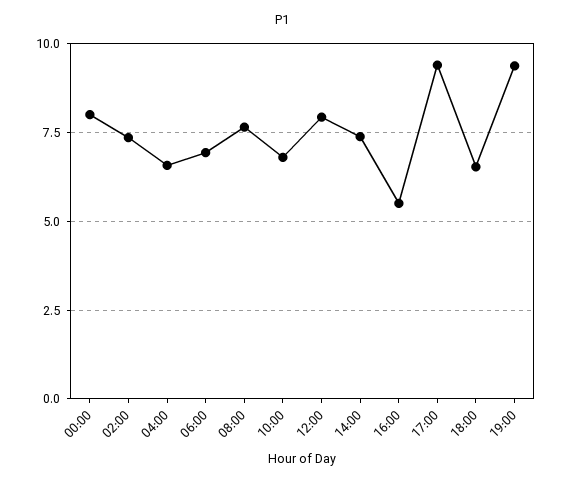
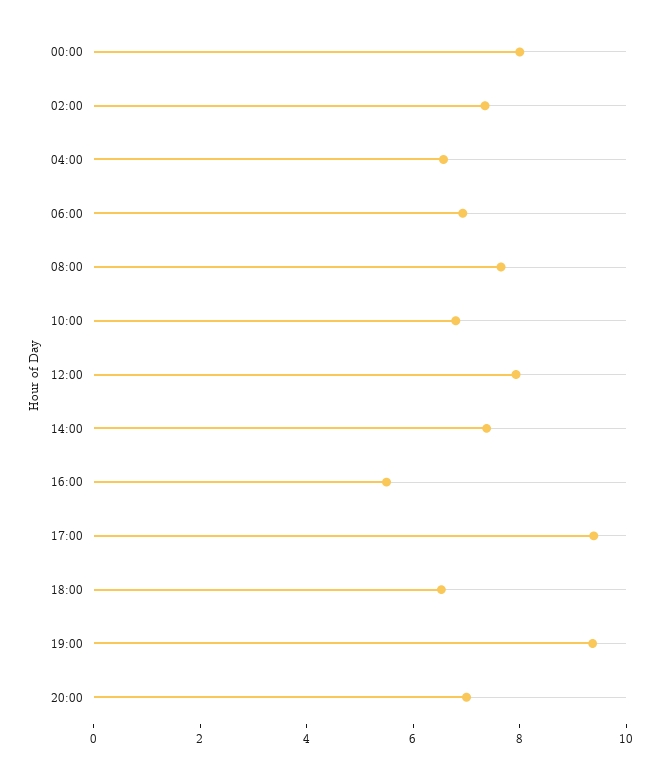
20:00: none -> 7

